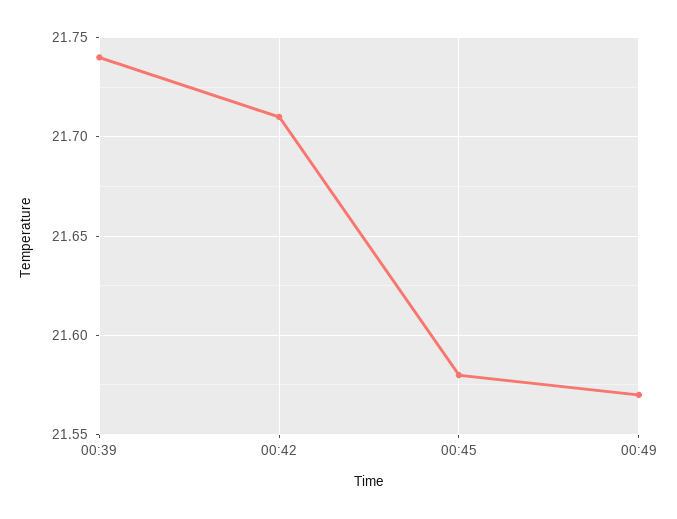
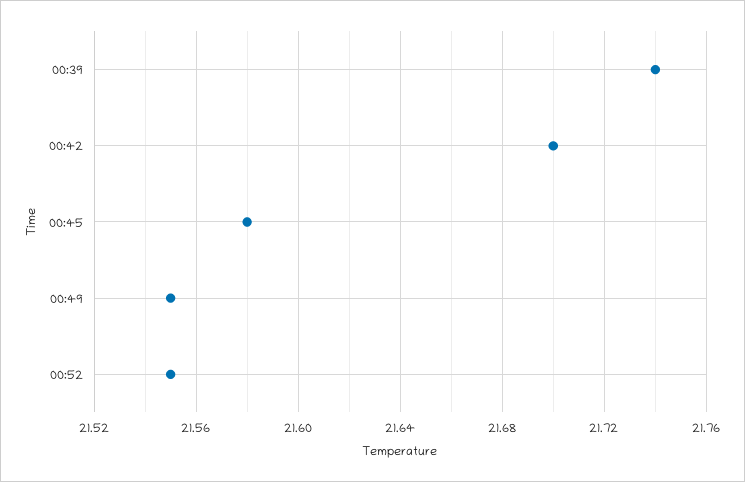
00:42: 21.71 -> 21.7
00:49: 21.57 -> 21.55
00:52: none -> 21.55

